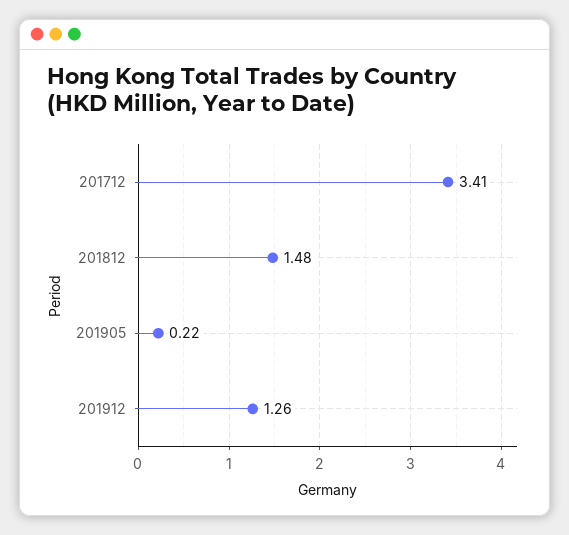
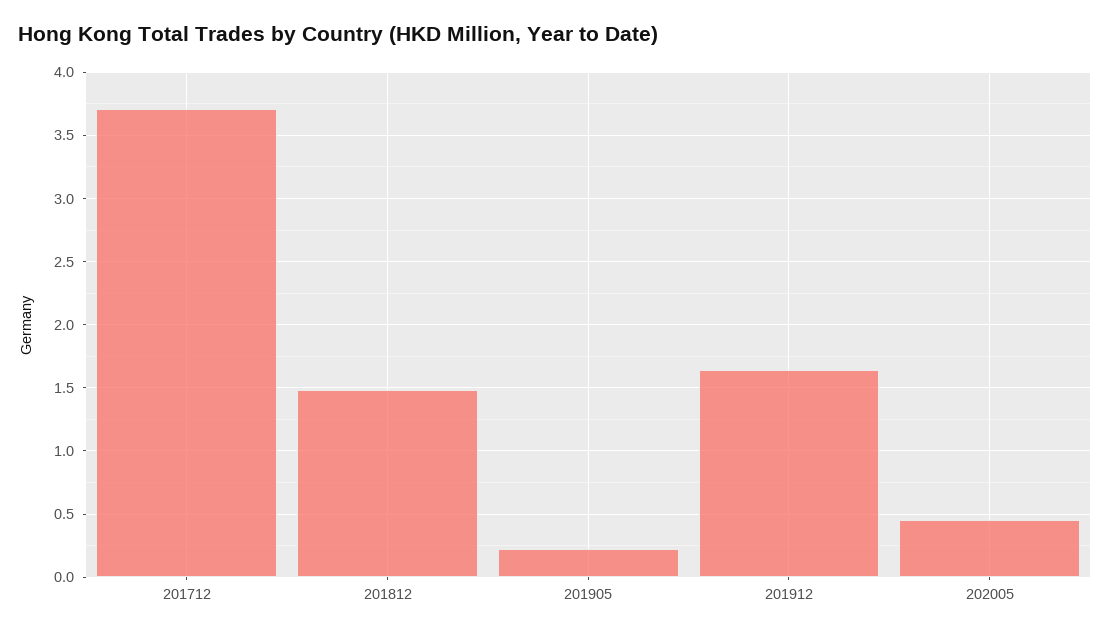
201712: 3.41 -> 3.7
201912: 1.26 -> 1.65
202005: none -> 0.45

